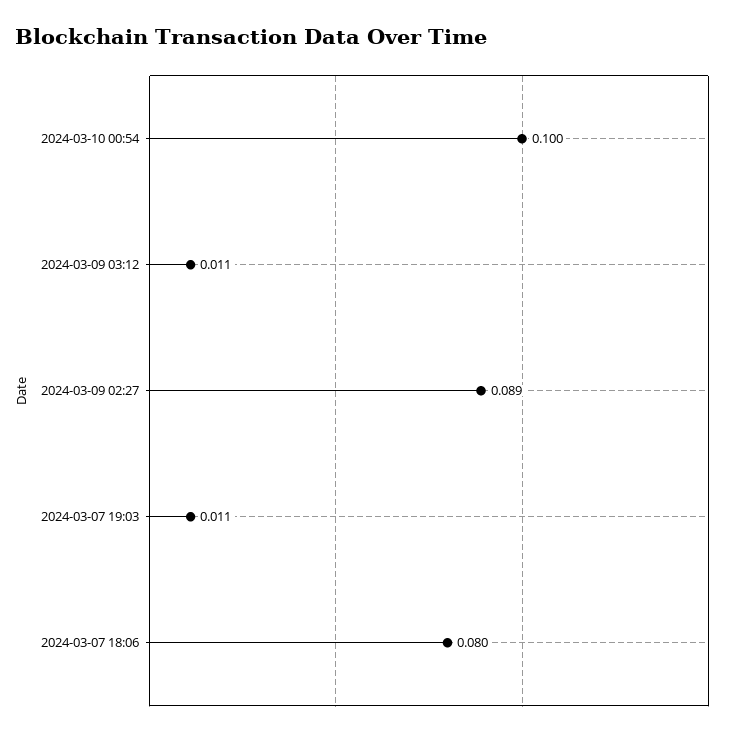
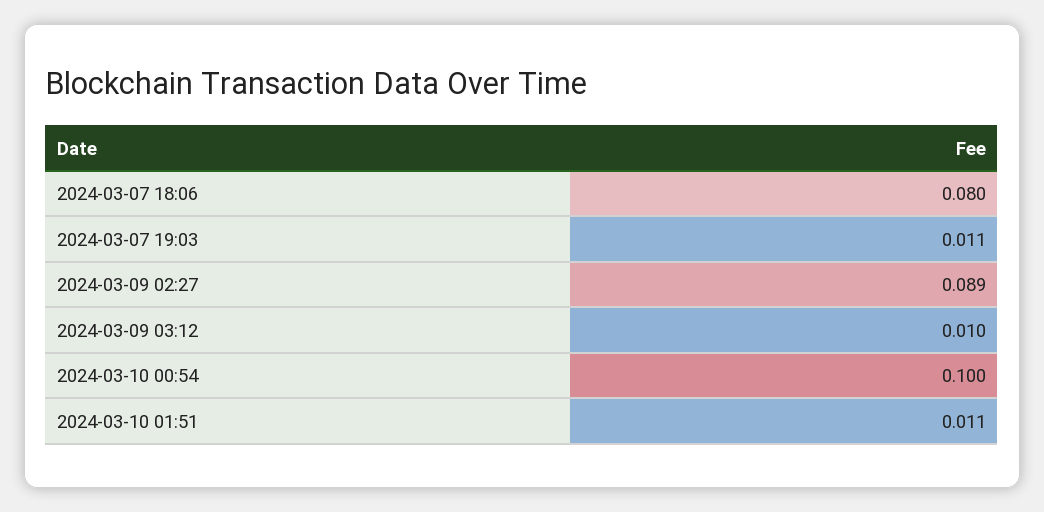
2024-03-09 03:12: 0.011 -> 0.01
2024-03-10 01:51: none -> 0.011

